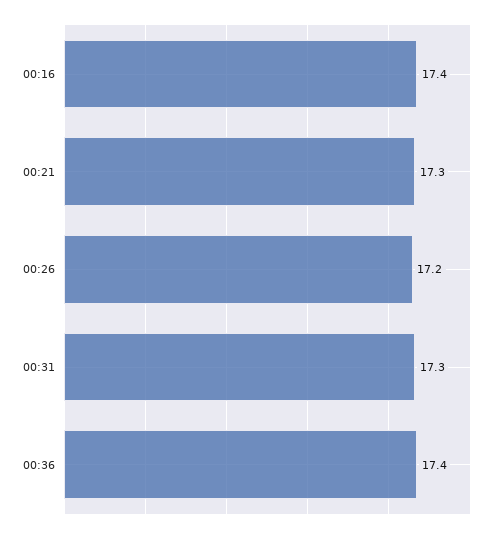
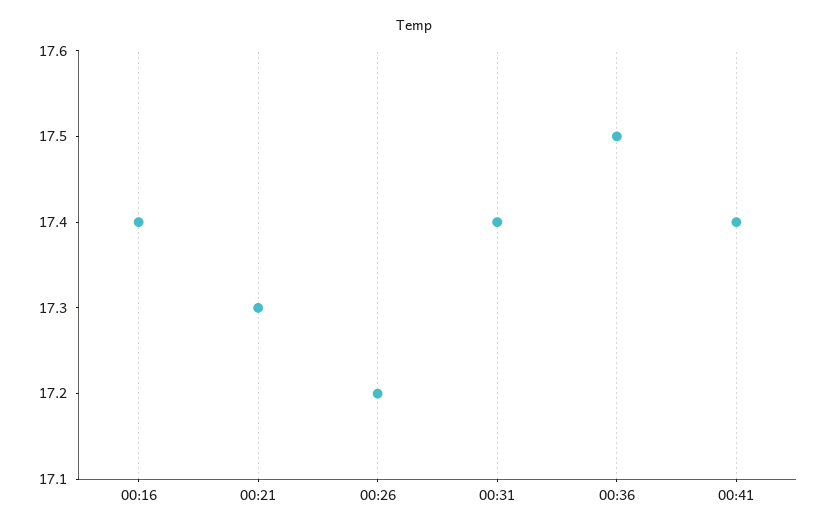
00:31: 17.3 -> 17.4
00:36: 17.4 -> 17.5
00:41: none -> 17.4

